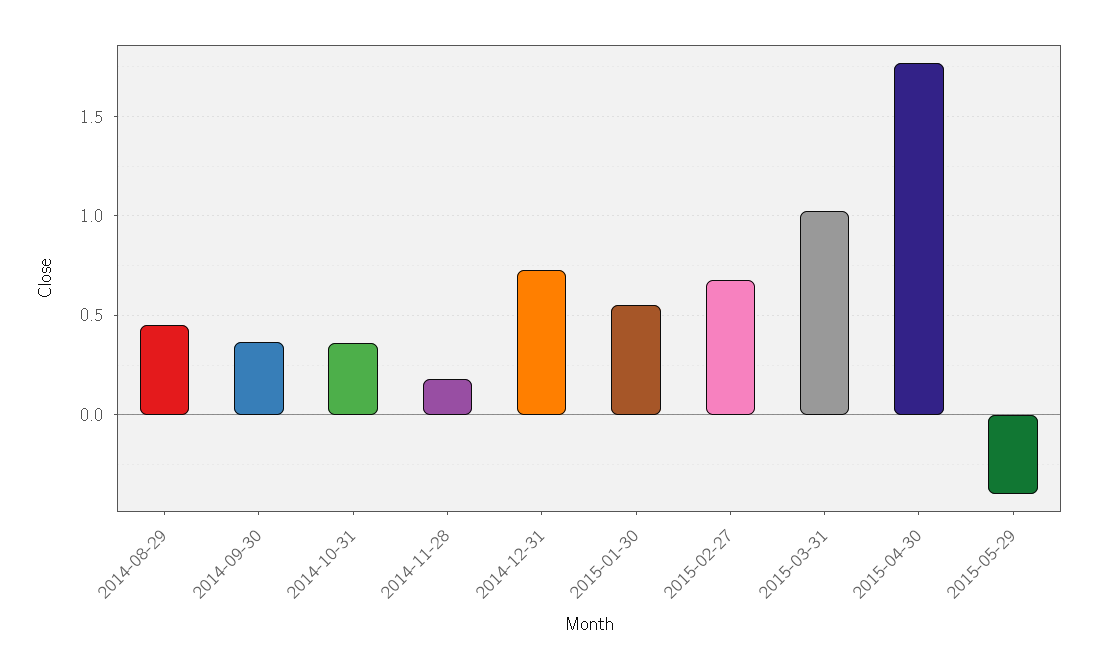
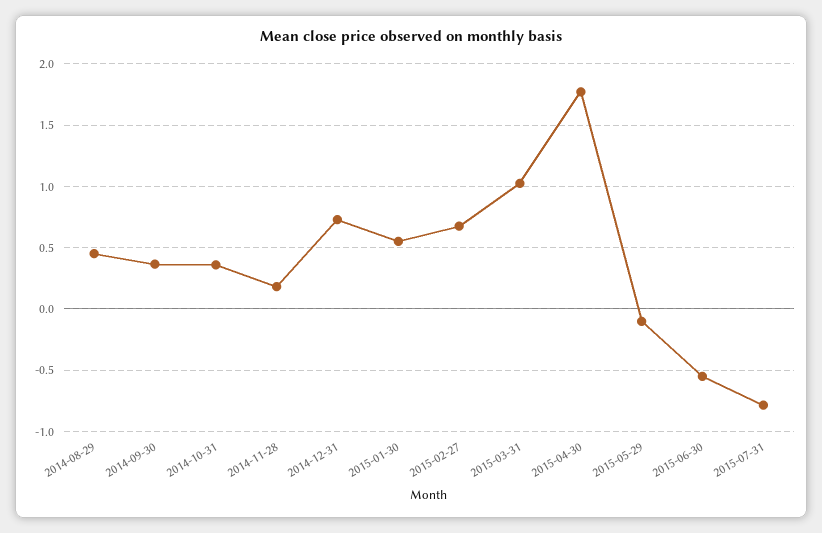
2015-05-29: -0.4 -> -0.1
2015-06-30: none -> -0.55
2015-07-31: none -> -0.8

